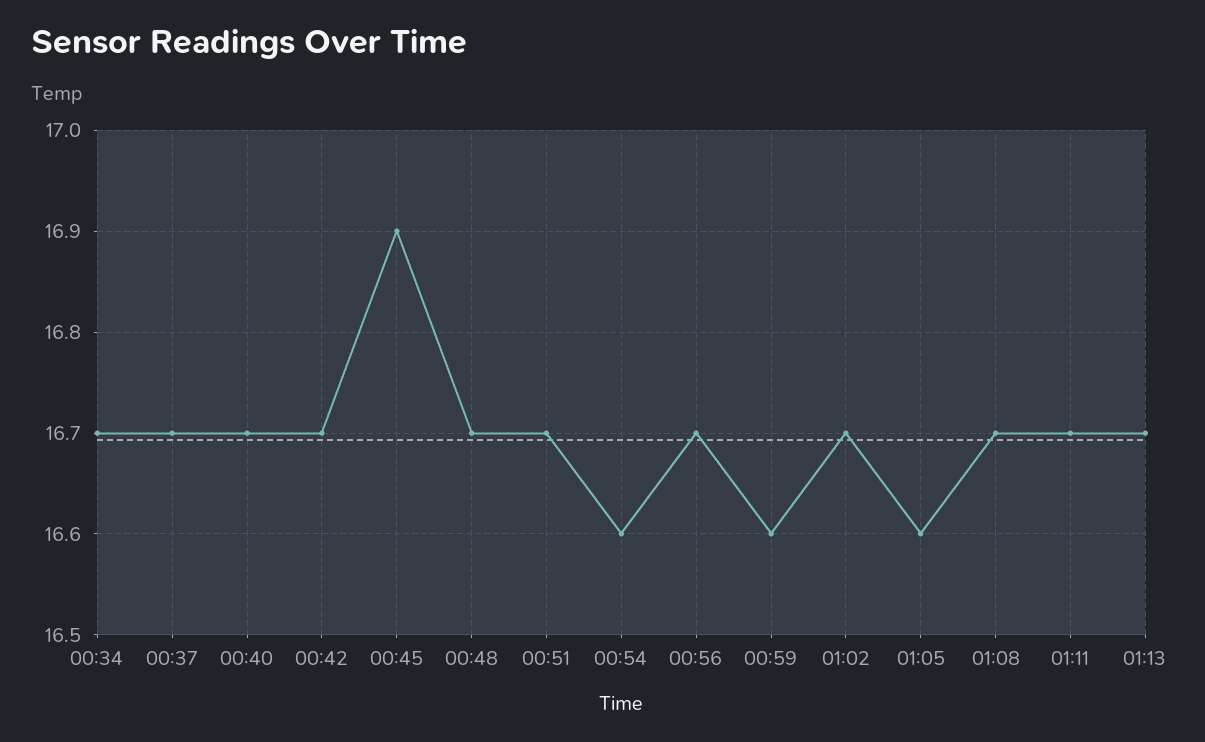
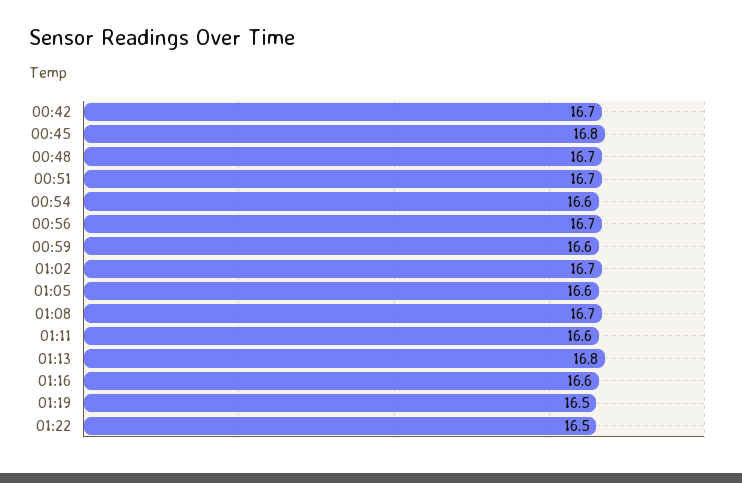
00:34: 16.7 -> none
00:37: 16.7 -> none
00:40: 16.7 -> none
00:45: 16.9 -> 16.8
01:11: 16.7 -> 16.6
01:13: 16.7 -> 16.8
01:16: none -> 16.6
01:19: none -> 16.5
01:22: none -> 16.5

